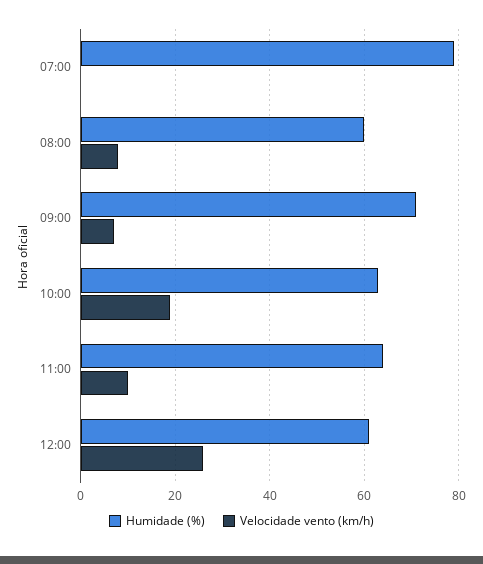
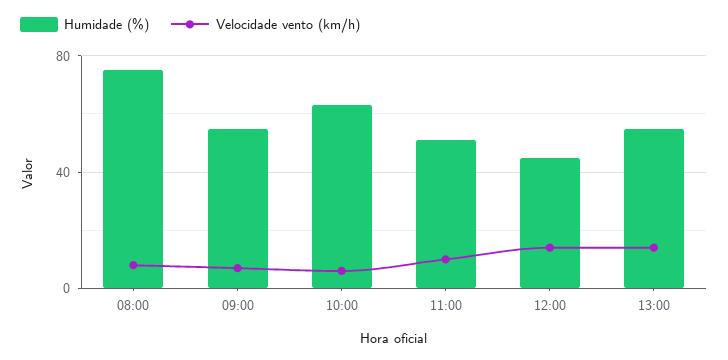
Humidade (%), 07:00: 80 -> none
Velocidade vento (km/h), 07:00: 0 -> none
Humidade (%), 08:00: 60 -> 75
Humidade (%), 09:00: 70 -> 55
Velocidade vento (km/h), 10:00: 20 -> 5
Humidade (%), 11:00: 65 -> 50
Humidade (%), 12:00: 60 -> 45
Velocidade vento (km/h), 12:00: 25 -> 15
Humidade (%), 13:00: none -> 55
Velocidade vento (km/h), 13:00: none -> 15

